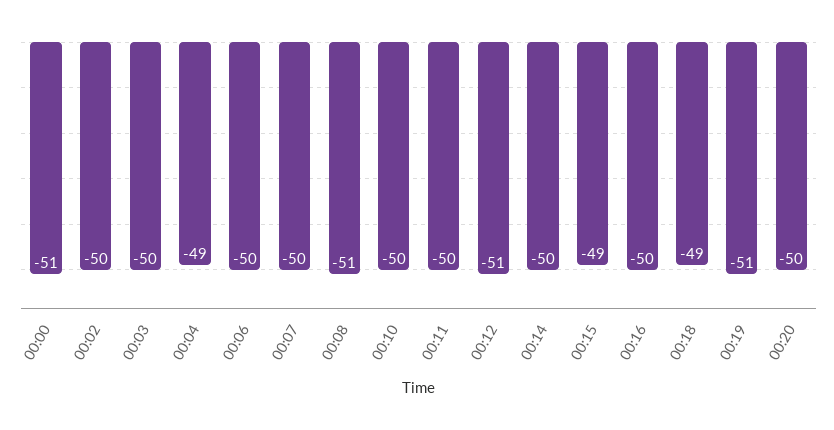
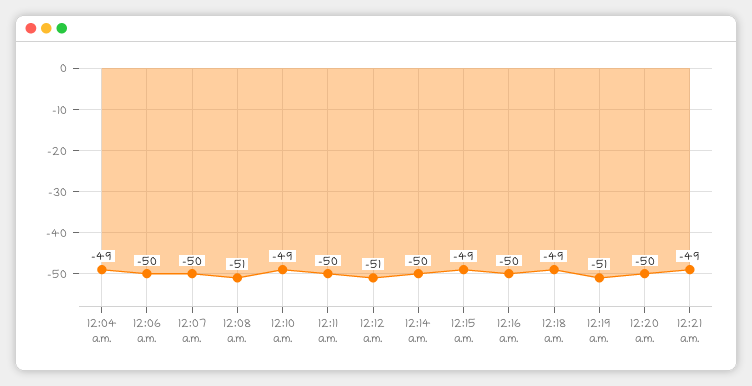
00:00: -51 -> none
00:02: -50 -> none
00:03: -50 -> none
00:10: -50 -> -49
12:21 a.m.: none -> -49

